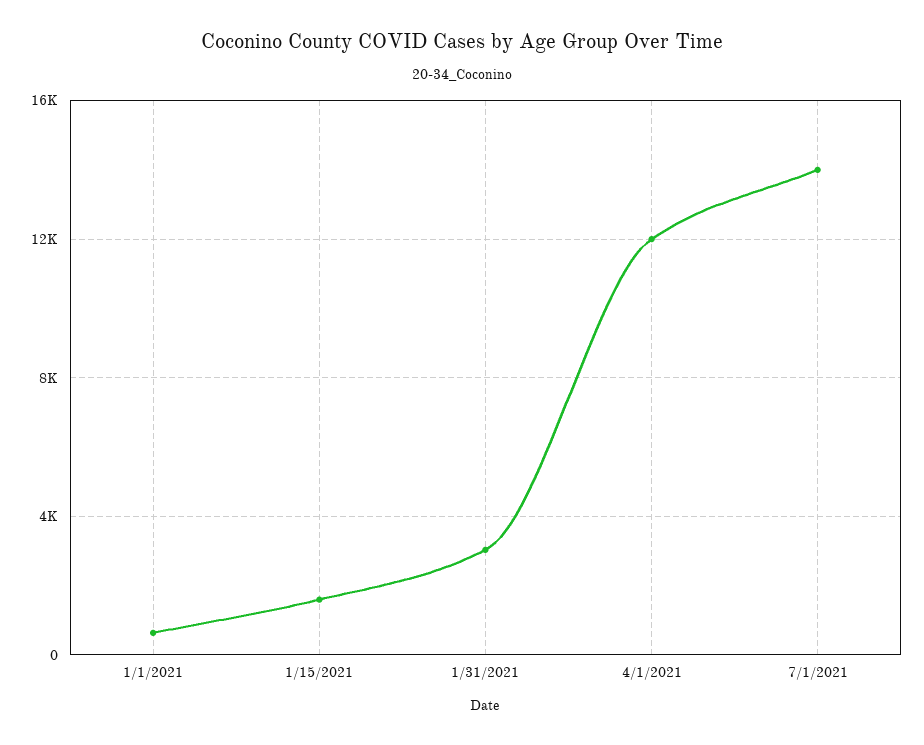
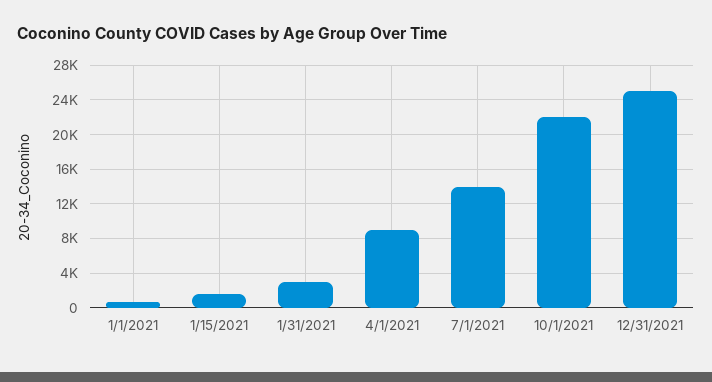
4/1/2021: 12000 -> 9000
10/1/2021: none -> 22000
12/31/2021: none -> 25000

